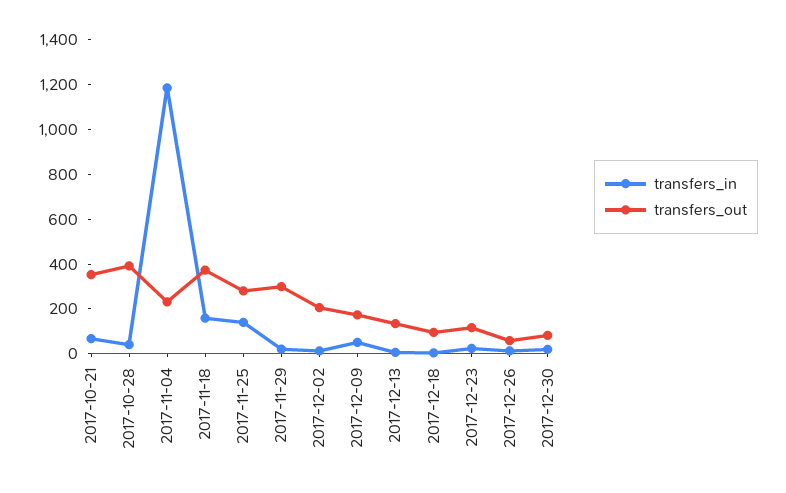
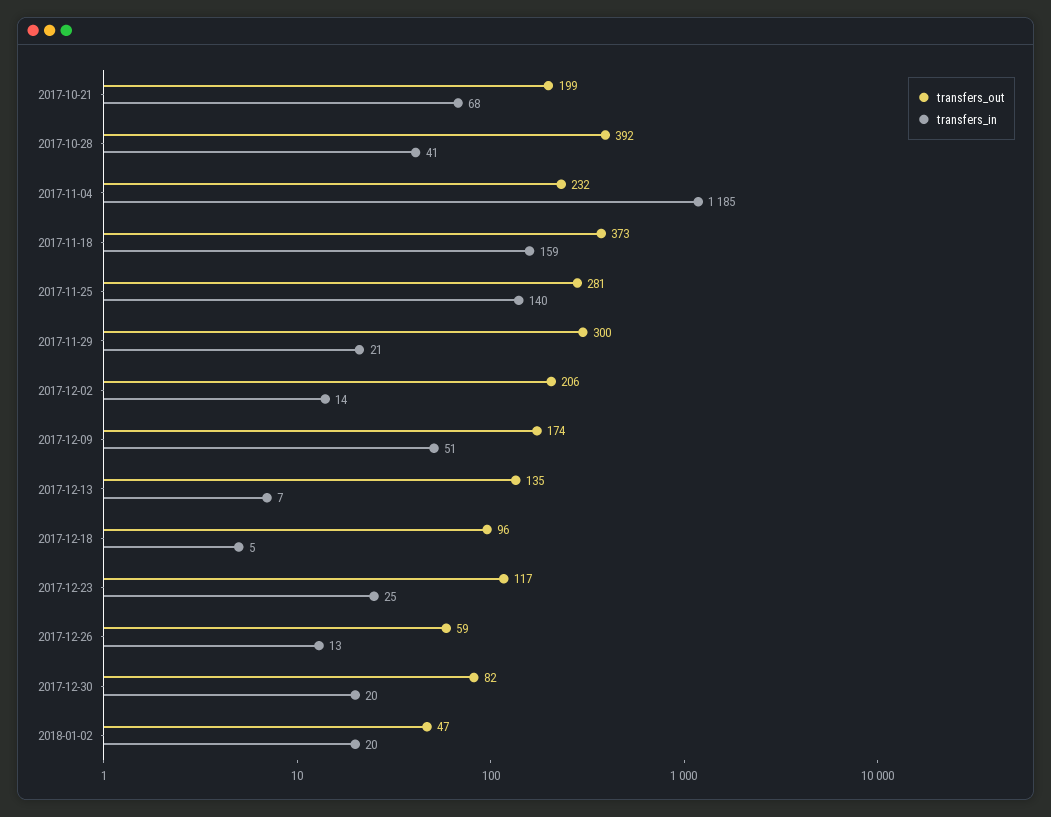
transfers_out, 2017-10-21: 350 -> 199
transfers_out, 2018-01-02: none -> 47
transfers_in, 2018-01-02: none -> 20

